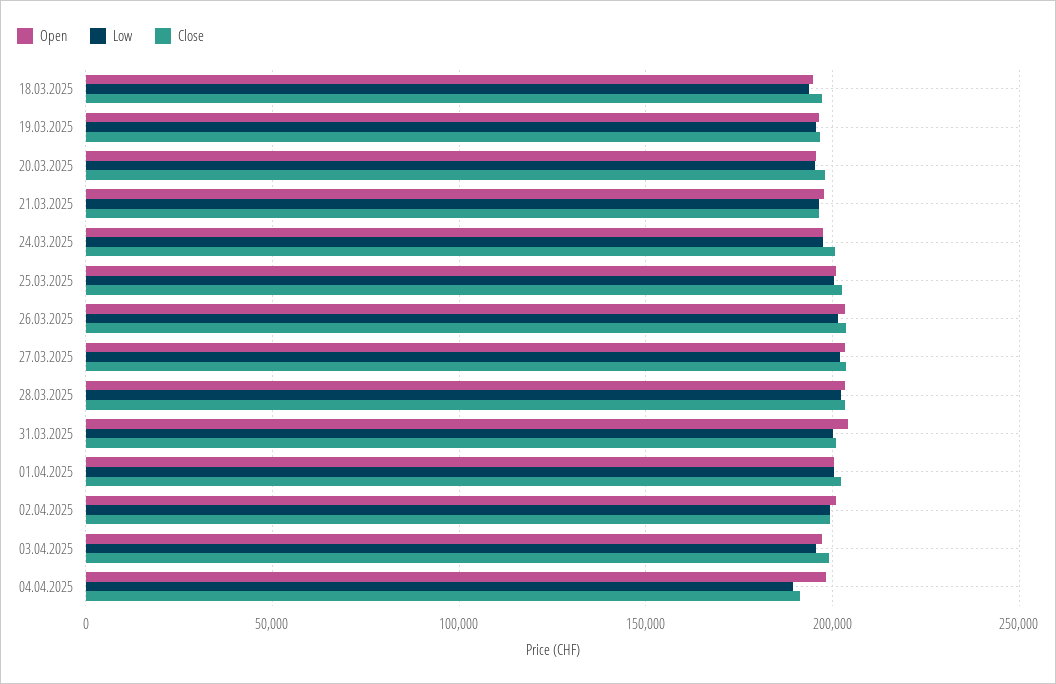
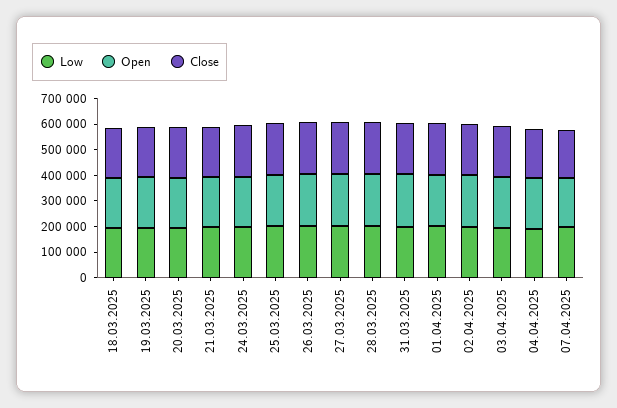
Low, 07.04.2025: none -> 200000
Open, 07.04.2025: none -> 200000
Close, 07.04.2025: none -> 200000

